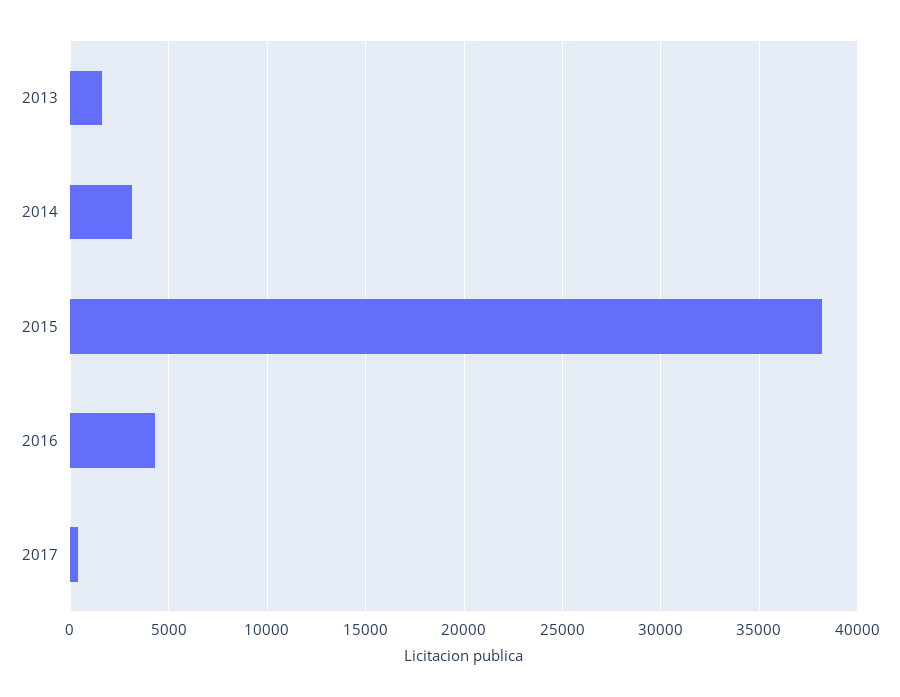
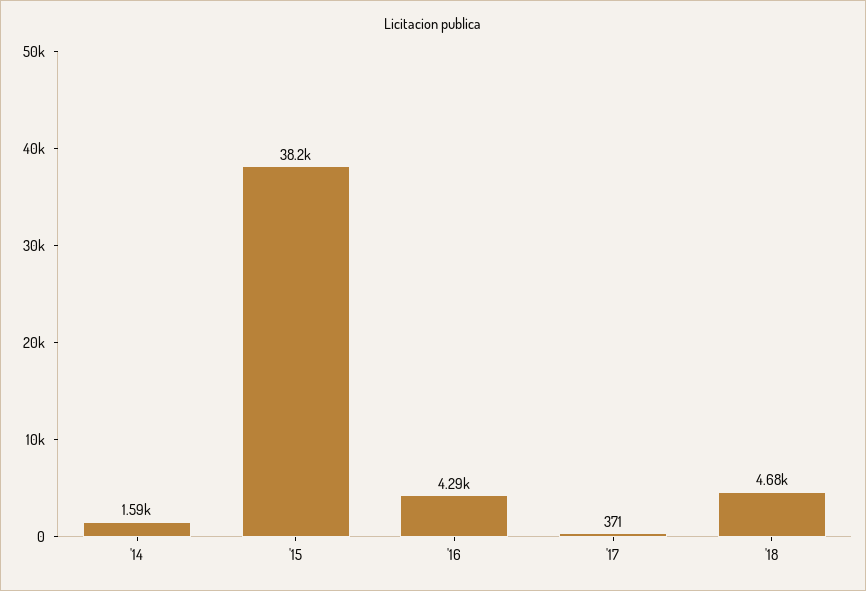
2013: 1500 -> none
2014: 3000 -> 1590
'18: none -> 4680

